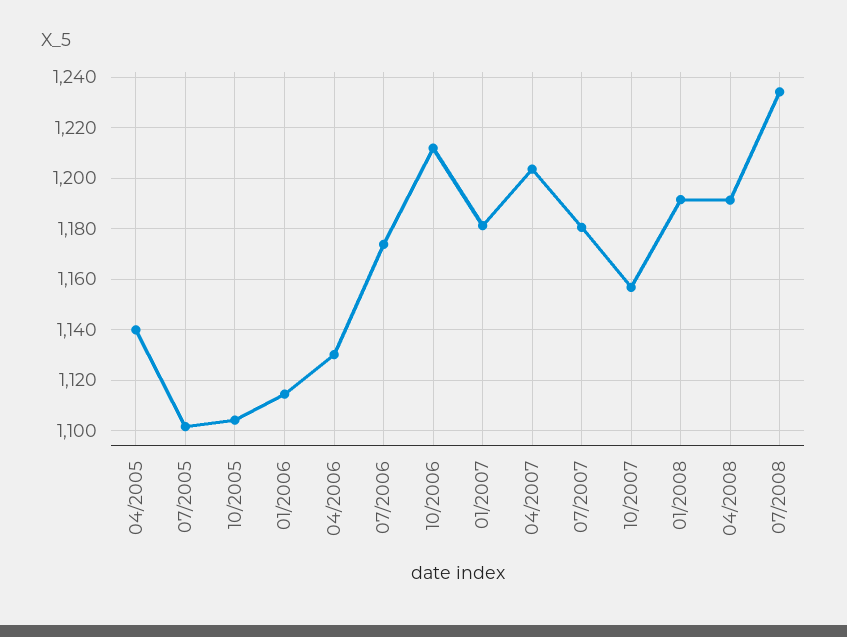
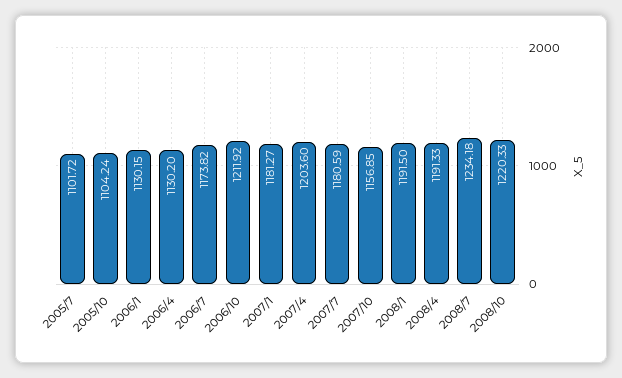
04/2005: 1140 -> none
01/2006: 1115 -> 1130.15
2008/10: none -> 1220.33

